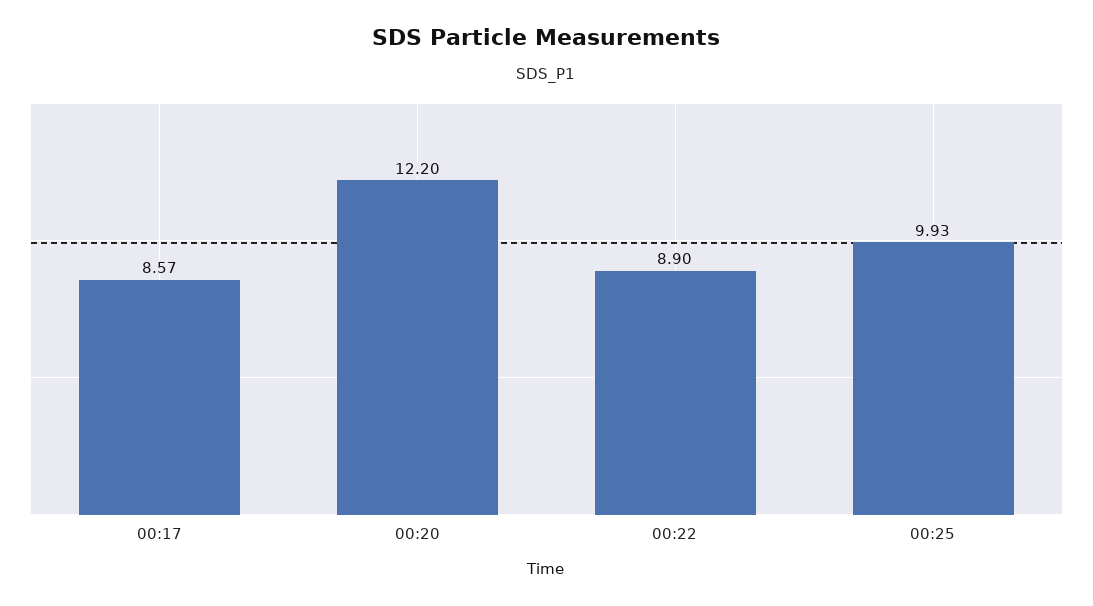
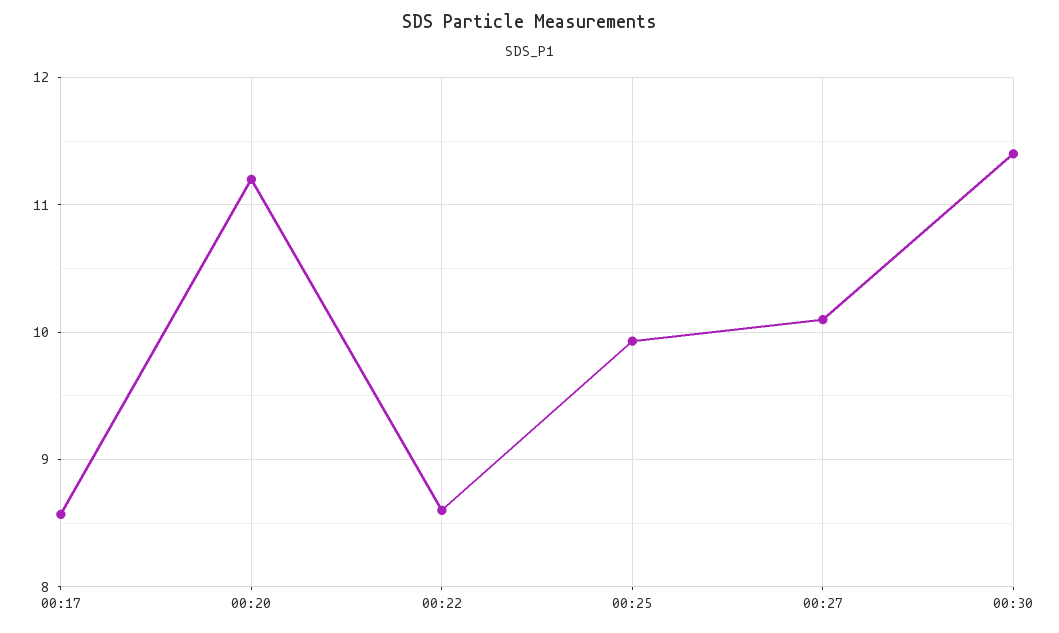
00:20: 12.2 -> 11.2
00:22: 8.9 -> 8.6
00:27: none -> 10.1
00:30: none -> 11.4

